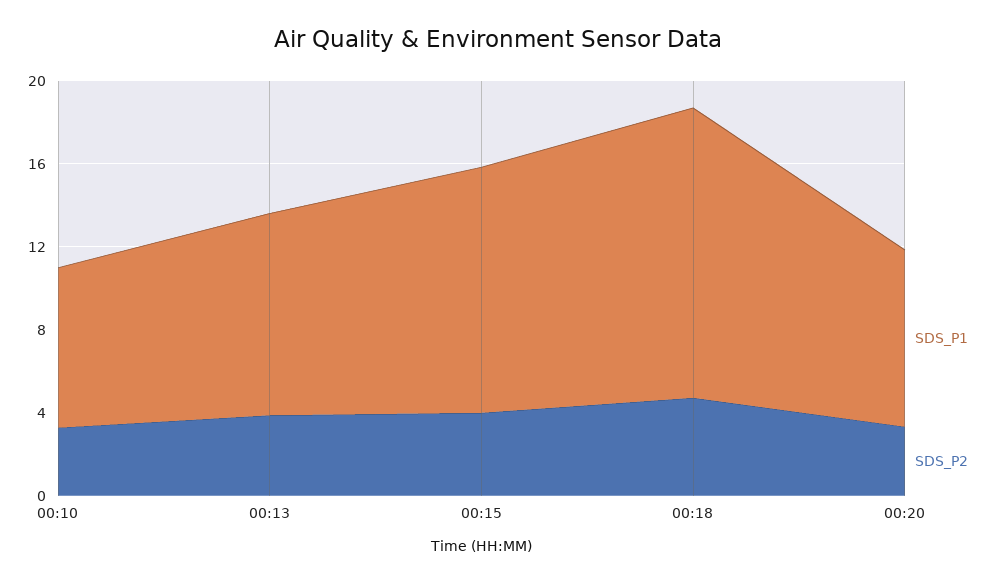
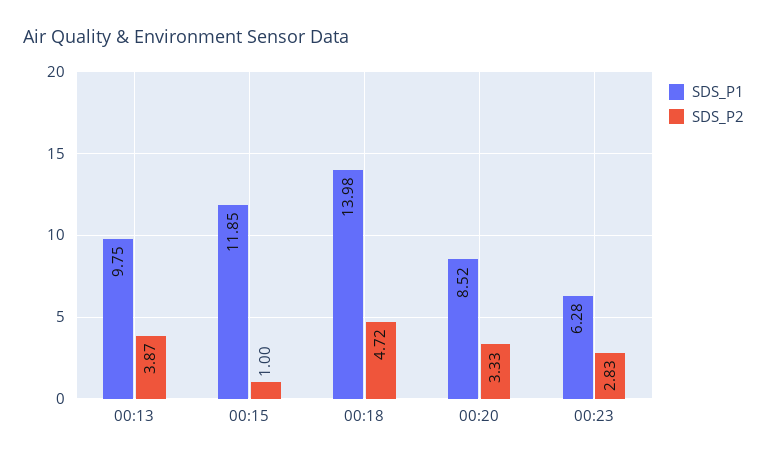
SDS_P1, 00:10: 8 -> none
SDS_P2, 00:10: 3 -> none
SDS_P2, 00:15: 4 -> 1
SDS_P1, 00:23: none -> 6.28
SDS_P2, 00:23: none -> 2.83

